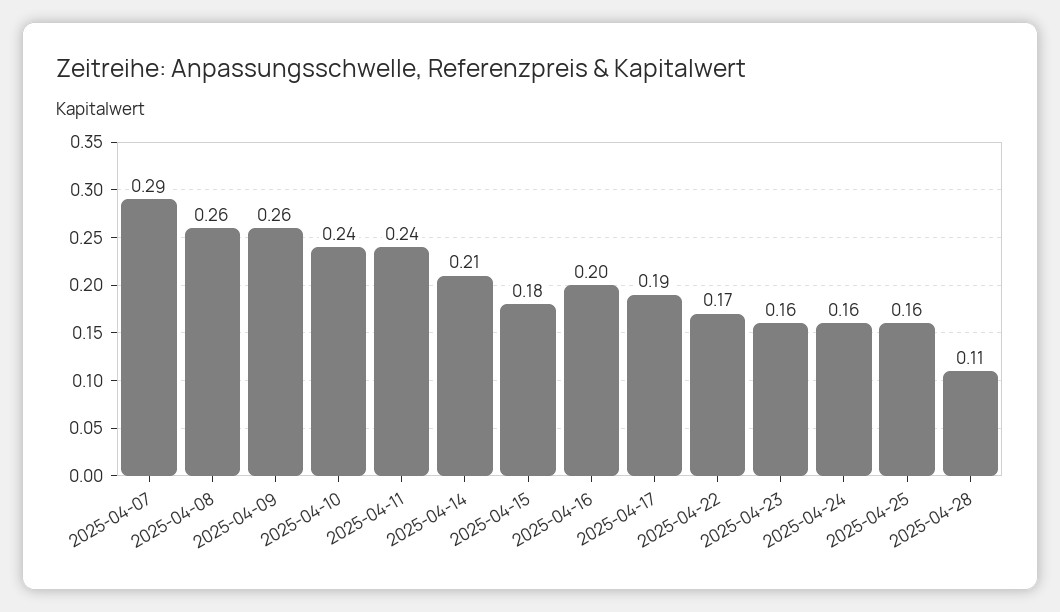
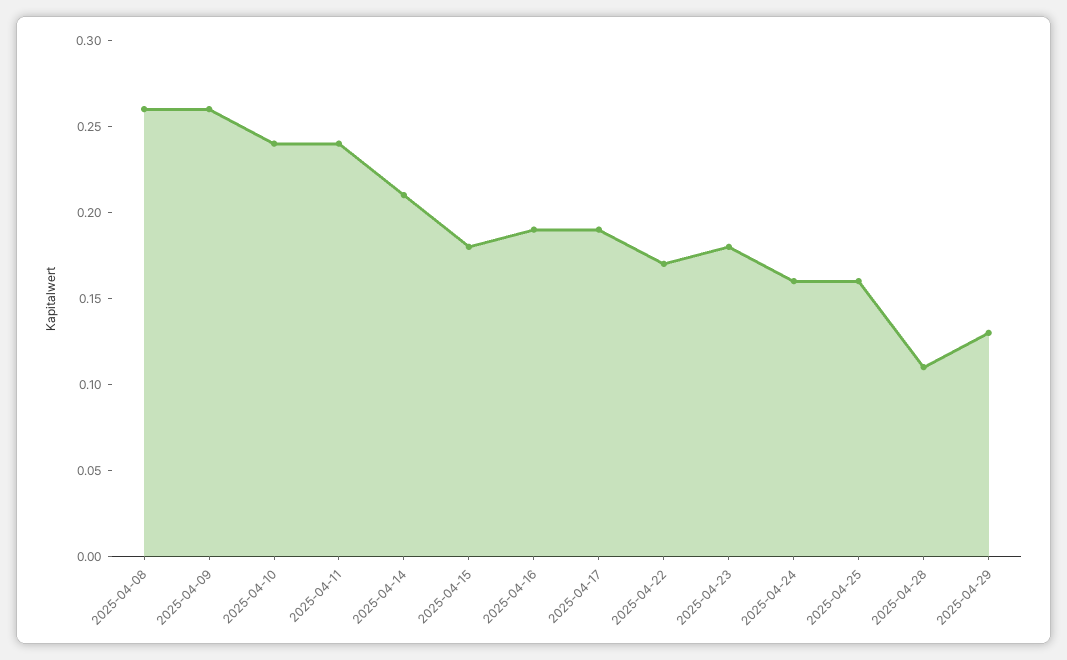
2025-04-07: 0.29 -> none
2025-04-16: 0.2 -> 0.19
2025-04-23: 0.16 -> 0.18
2025-04-29: none -> 0.13

